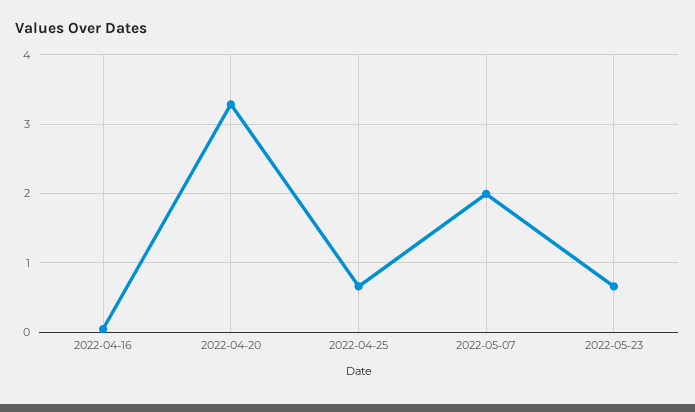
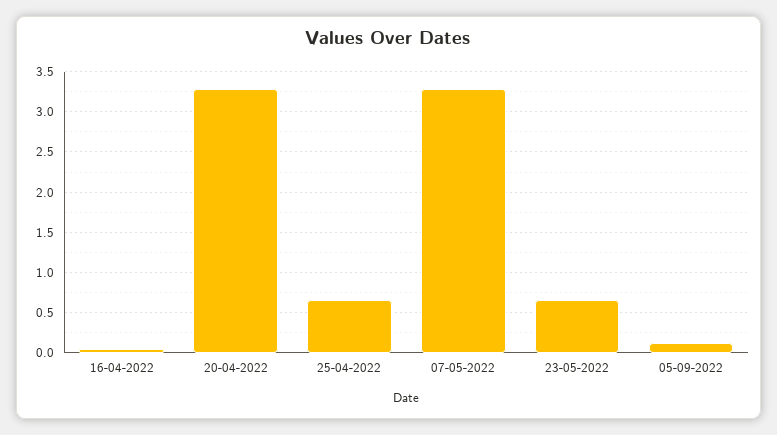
2022-05-07: 2 -> 3.3
05-09-2022: none -> 0.1

